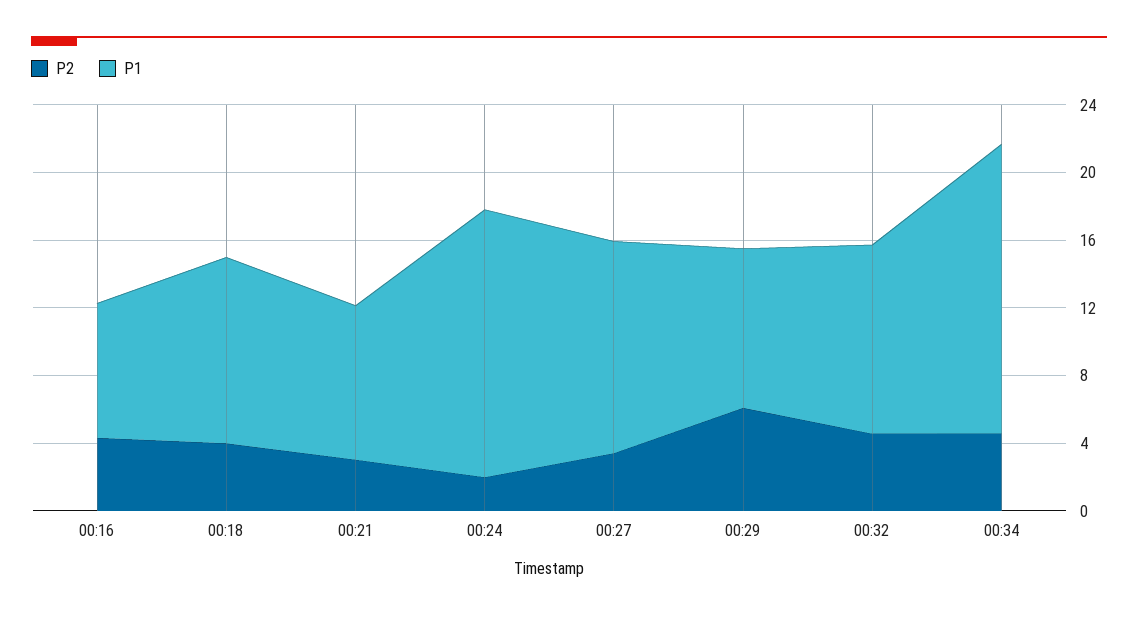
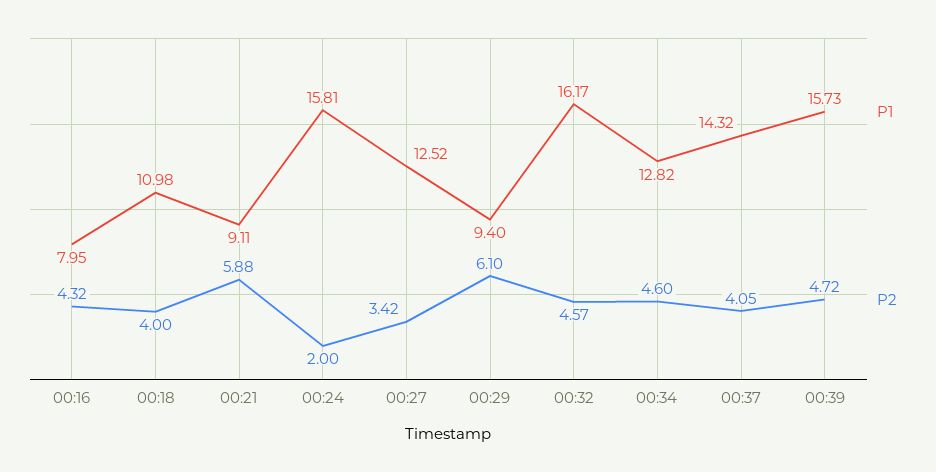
P2, 00:21: 3 -> 5.88
P1, 00:32: 11 -> 16.17
P1, 00:34: 17 -> 12.82
P1, 00:37: none -> 14.32
P2, 00:37: none -> 4.05
P1, 00:39: none -> 15.73
P2, 00:39: none -> 4.72

